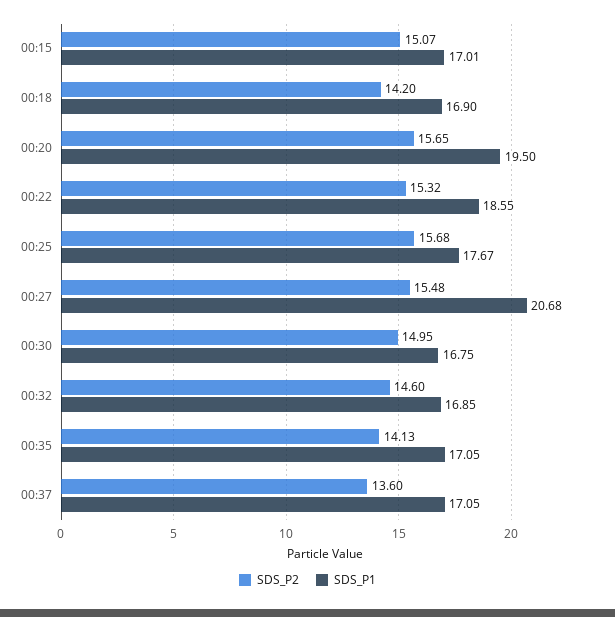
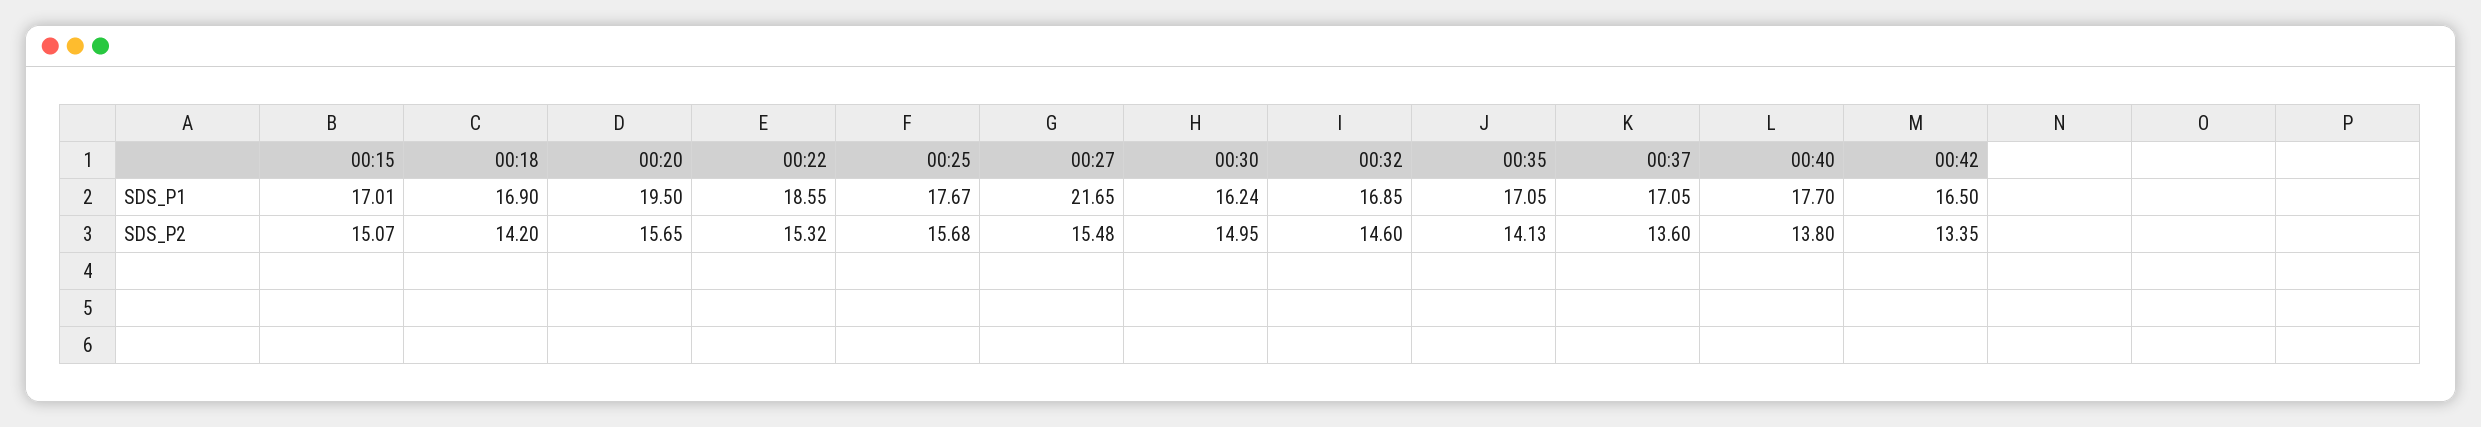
SDS_P1, 00:27: 20.68 -> 21.65
SDS_P1, 00:30: 16.75 -> 16.24
SDS_P1, 00:40: none -> 17.7
SDS_P1, 00:42: none -> 16.5
SDS_P2, 00:40: none -> 13.8
SDS_P2, 00:42: none -> 13.35

